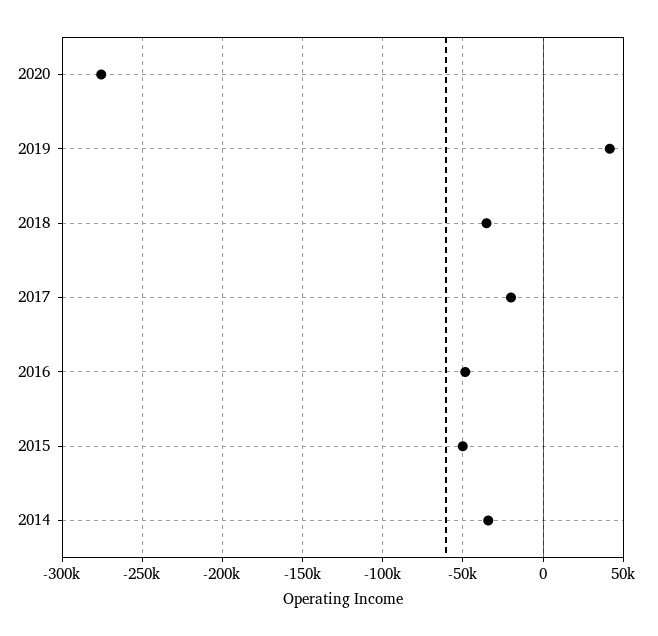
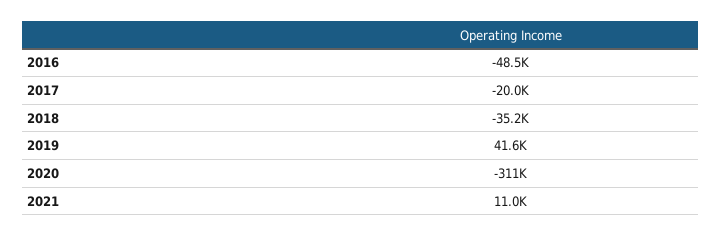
2020: -275000 -> -311000
2015: -50000 -> none
2014: -35000 -> none
2021: none -> 11000

